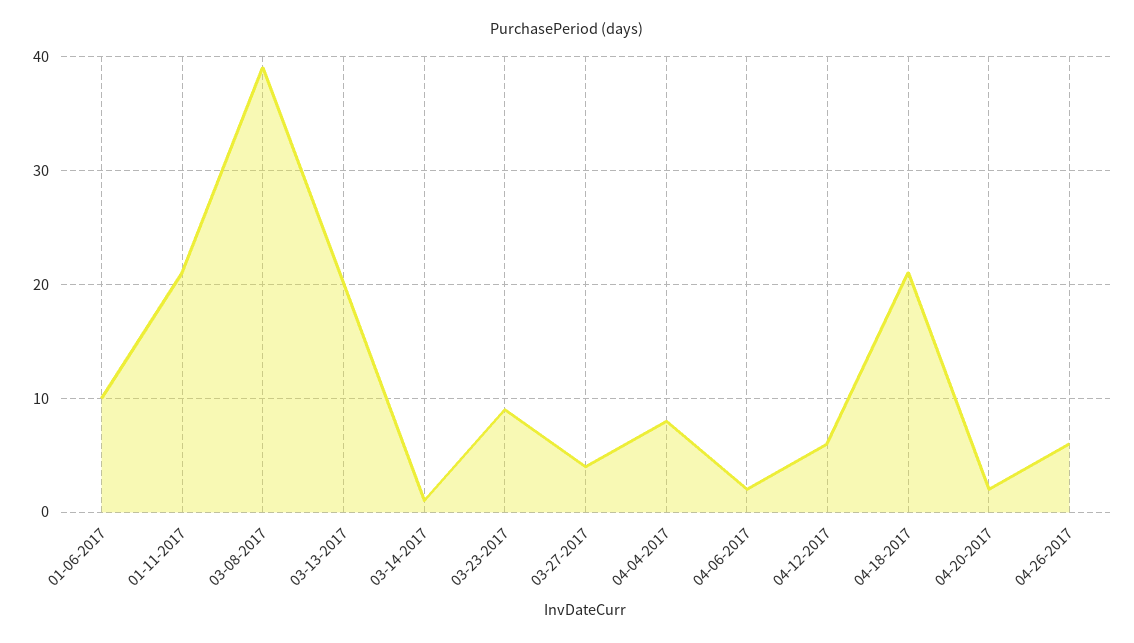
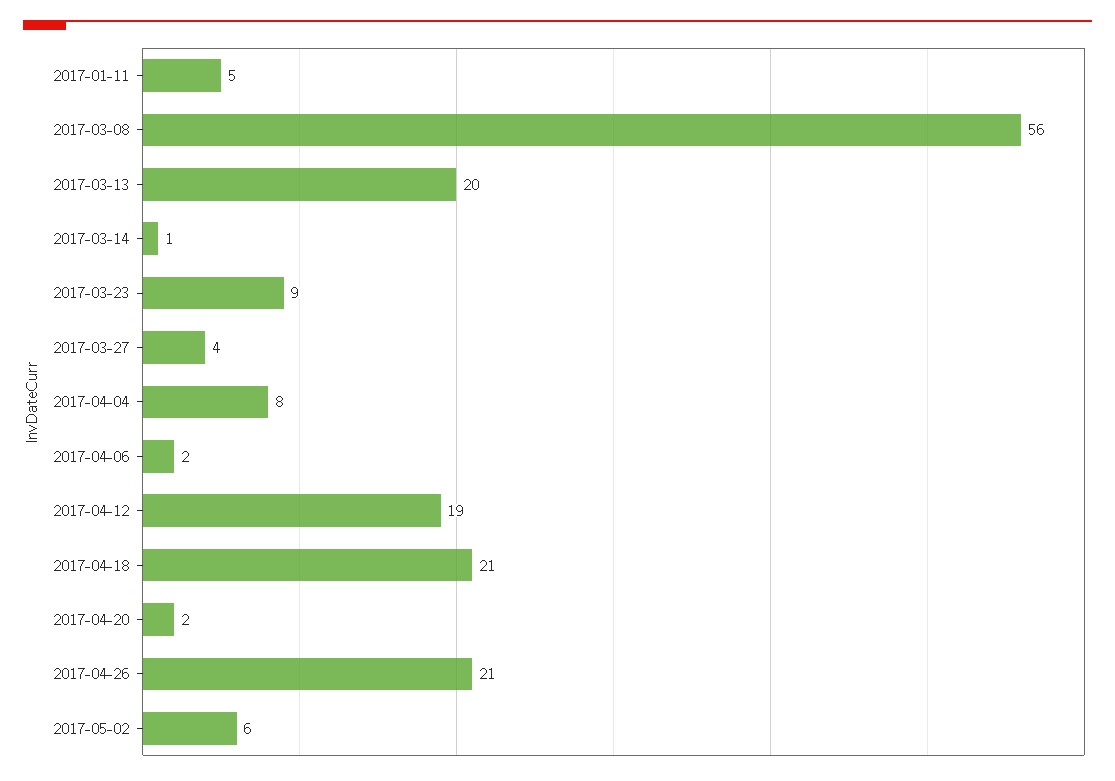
01-06-2017: 10 -> none
01-11-2017: 21 -> 5
03-08-2017: 39 -> 56
04-12-2017: 6 -> 19
04-26-2017: 6 -> 21
2017-05-02: none -> 6

